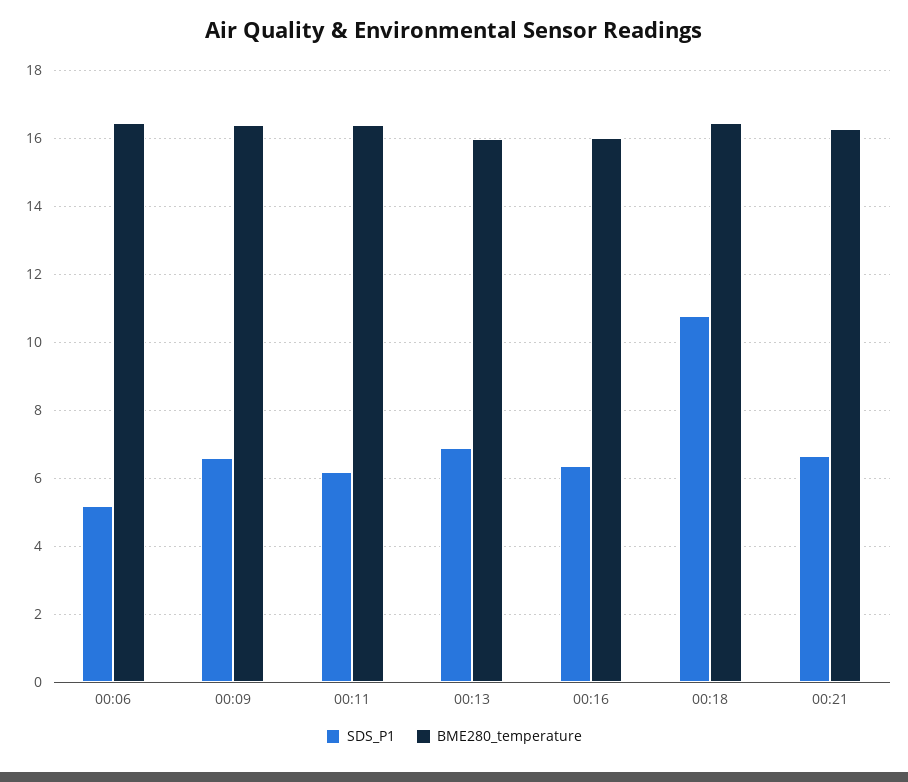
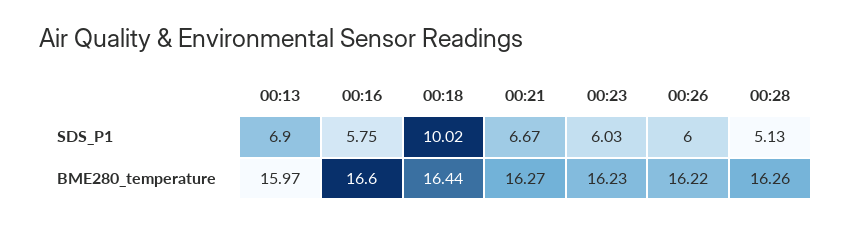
SDS_P1, 00:06: 5.2 -> none
BME280_temperature, 00:06: 16.4 -> none
SDS_P1, 00:09: 6.6 -> none
BME280_temperature, 00:09: 16.4 -> none
SDS_P1, 00:11: 6.2 -> none
BME280_temperature, 00:11: 16.4 -> none
SDS_P1, 00:16: 6.4 -> 5.75
BME280_temperature, 00:16: 16 -> 16.6
SDS_P1, 00:18: 10.8 -> 10.02
SDS_P1, 00:23: none -> 6.03
SDS_P1, 00:26: none -> 6
SDS_P1, 00:28: none -> 5.13
BME280_temperature, 00:23: none -> 16.23
BME280_temperature, 00:26: none -> 16.22
BME280_temperature, 00:28: none -> 16.26

